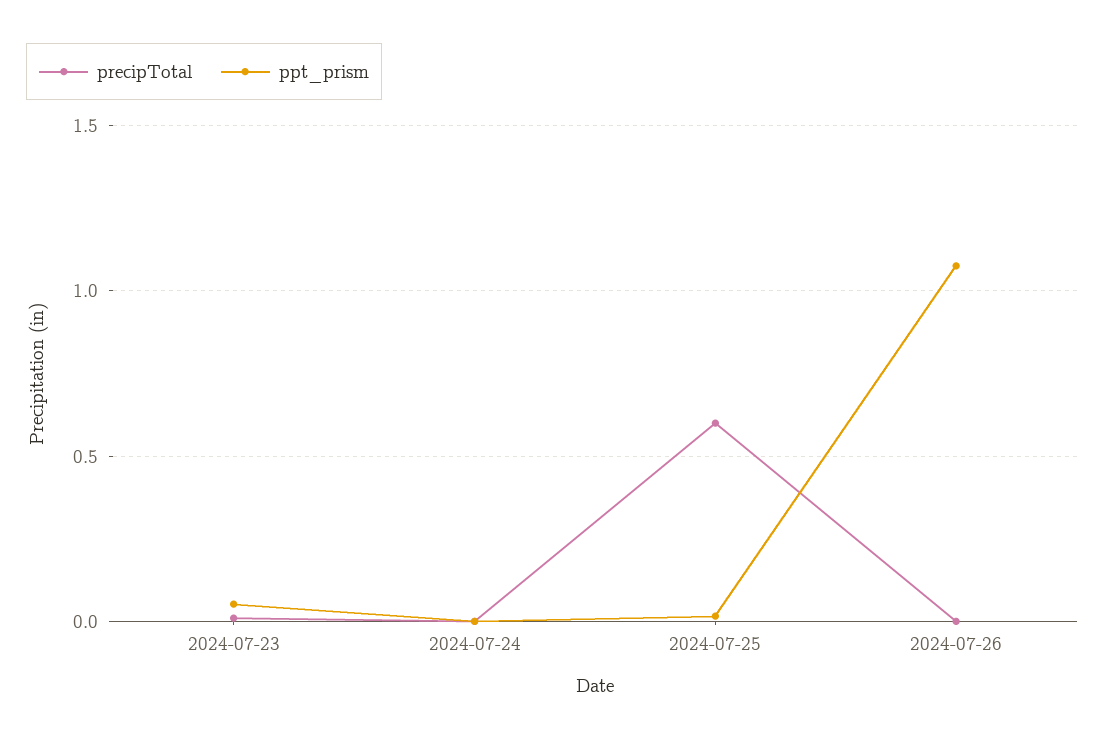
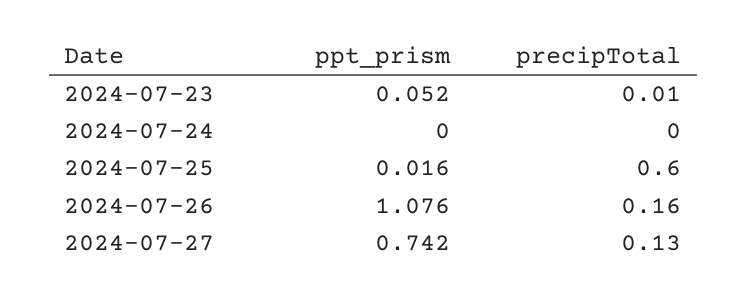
precipTotal, 2024-07-26: 0 -> 0.16
ppt_prism, 2024-07-27: none -> 0.742
precipTotal, 2024-07-27: none -> 0.13

